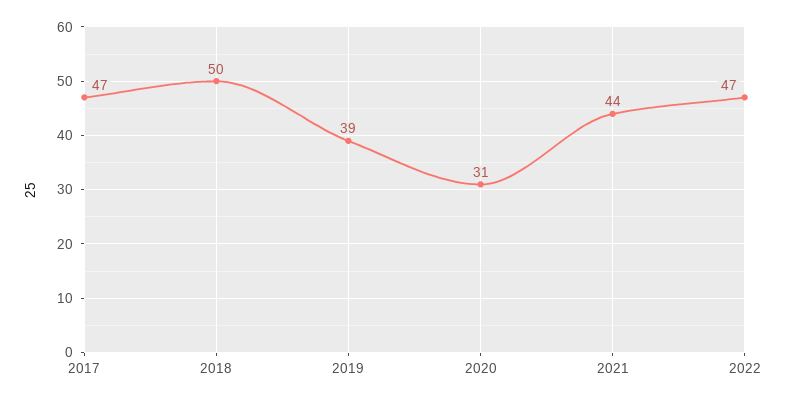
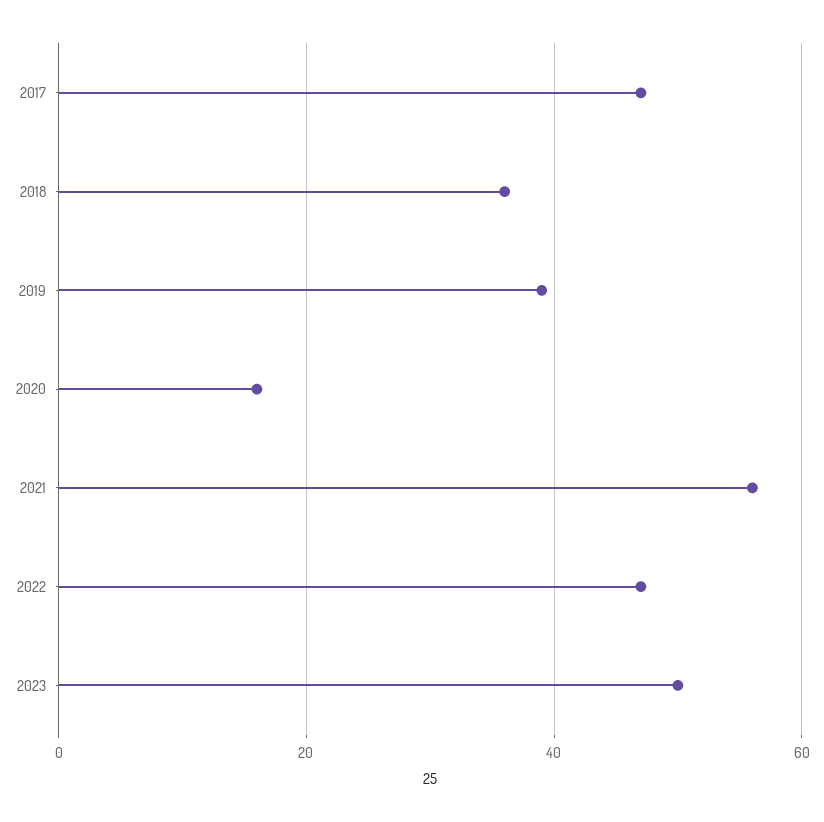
2018: 50 -> 35
2020: 31 -> 15
2021: 44 -> 55
2023: none -> 50

